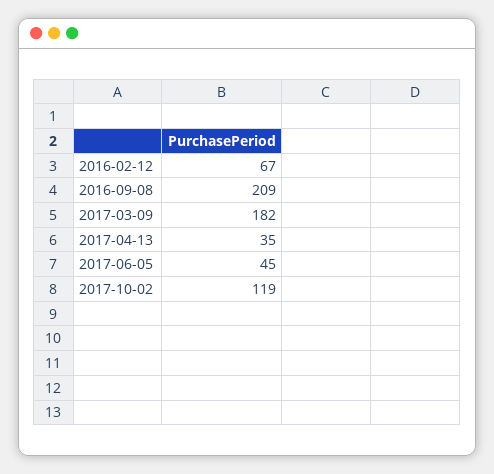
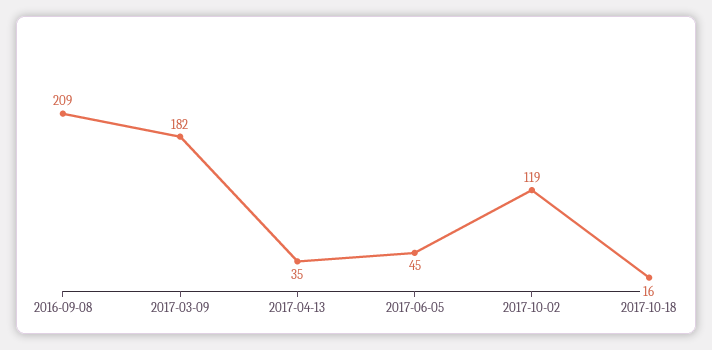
2016-02-12: 67 -> none
2017-10-18: none -> 16

